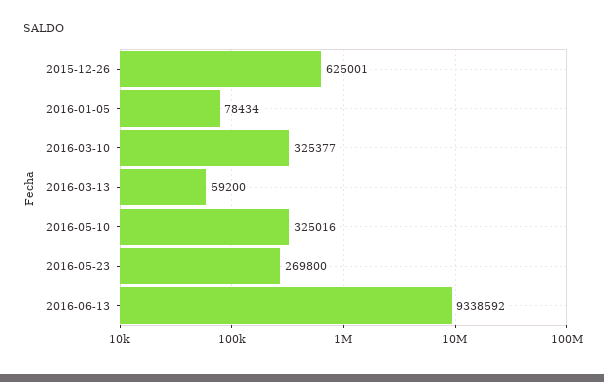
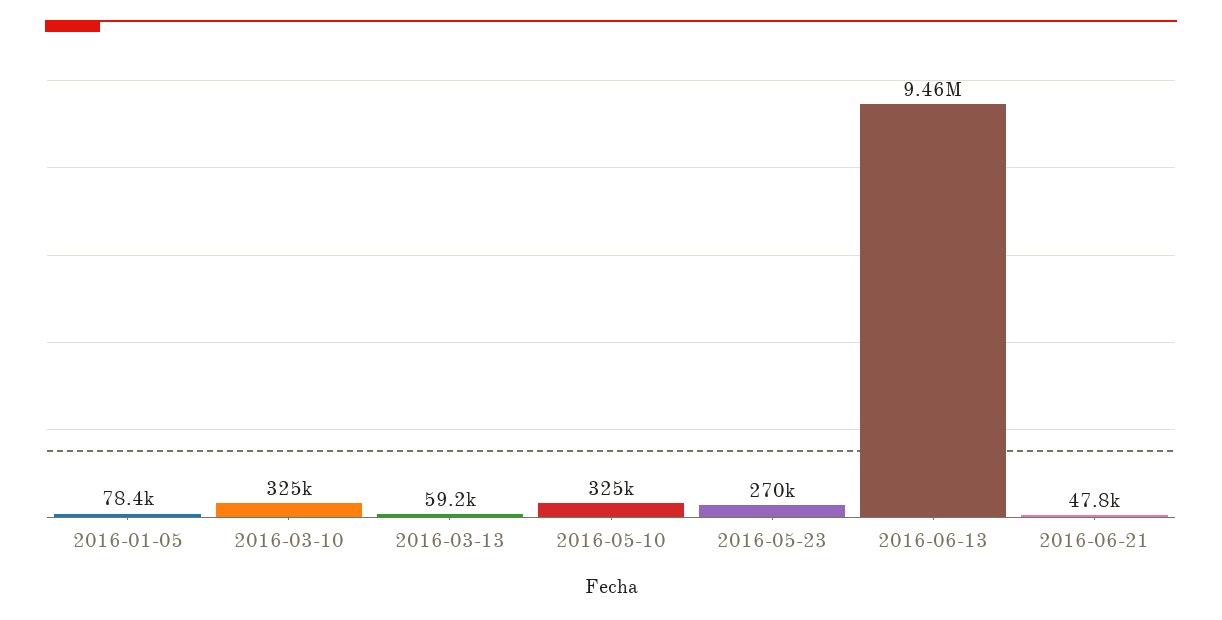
2015-12-26: 625001 -> none
2016-06-13: 9338592 -> 9460000
2016-06-21: none -> 47800

